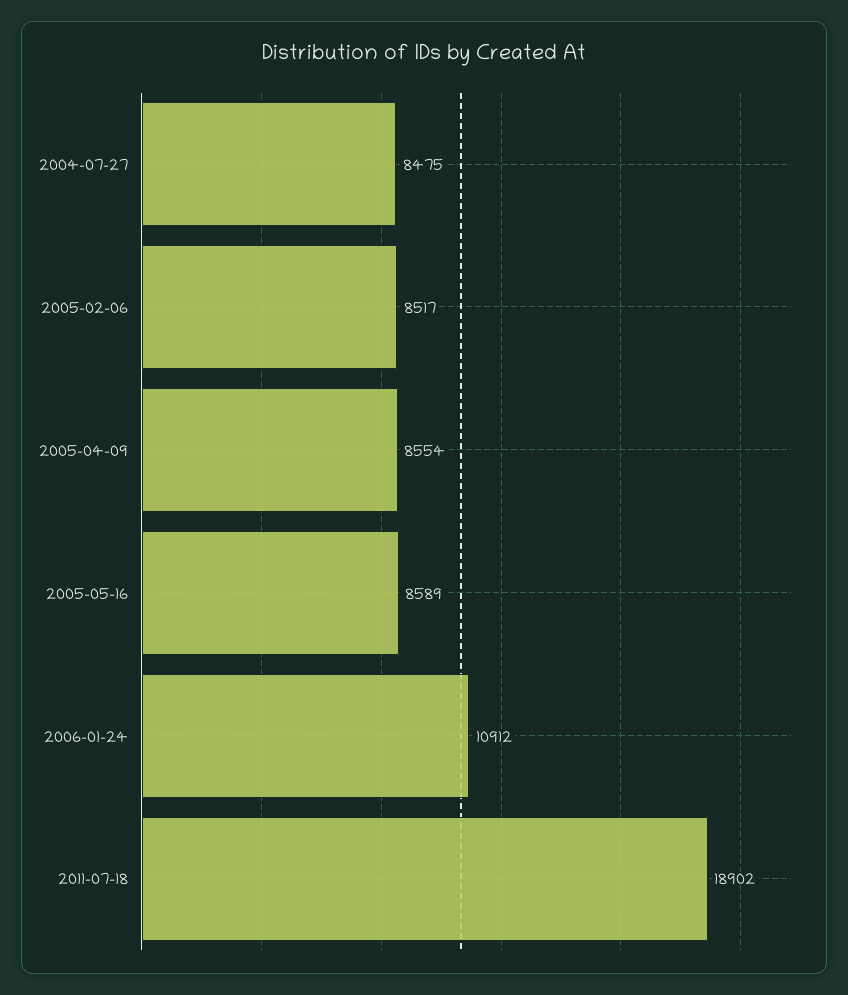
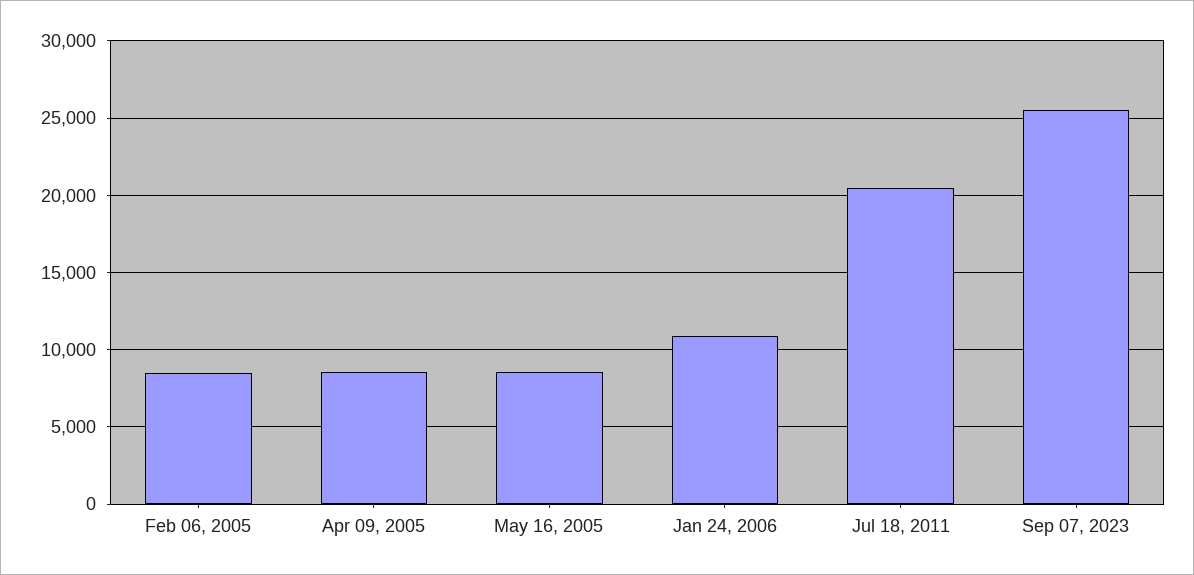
2004-07-27: 8475 -> none
2011-07-18: 18902 -> 20500
Sep 07, 2023: none -> 25500

